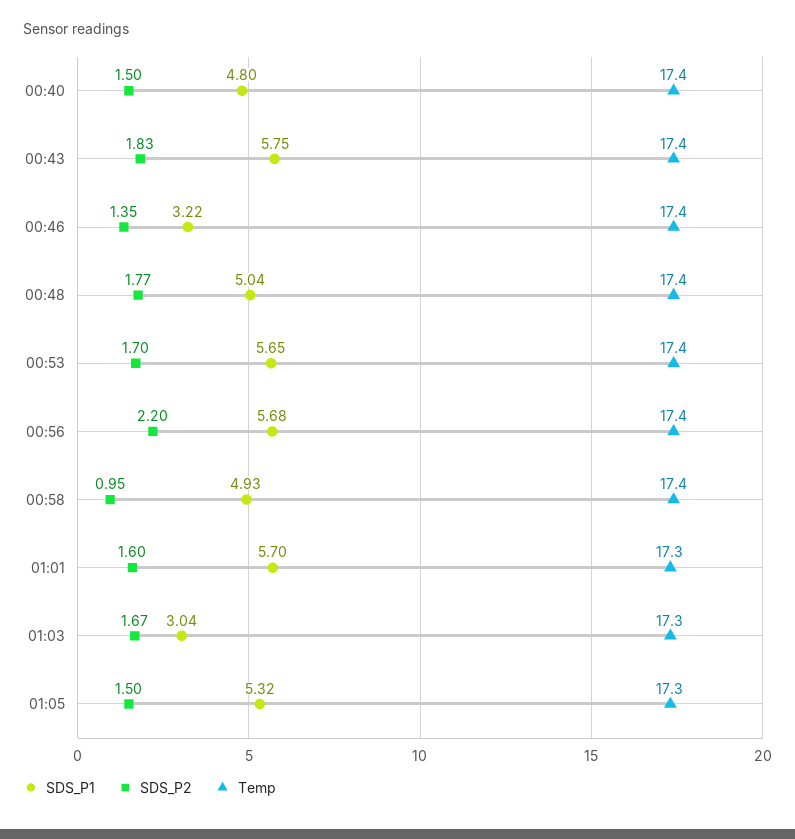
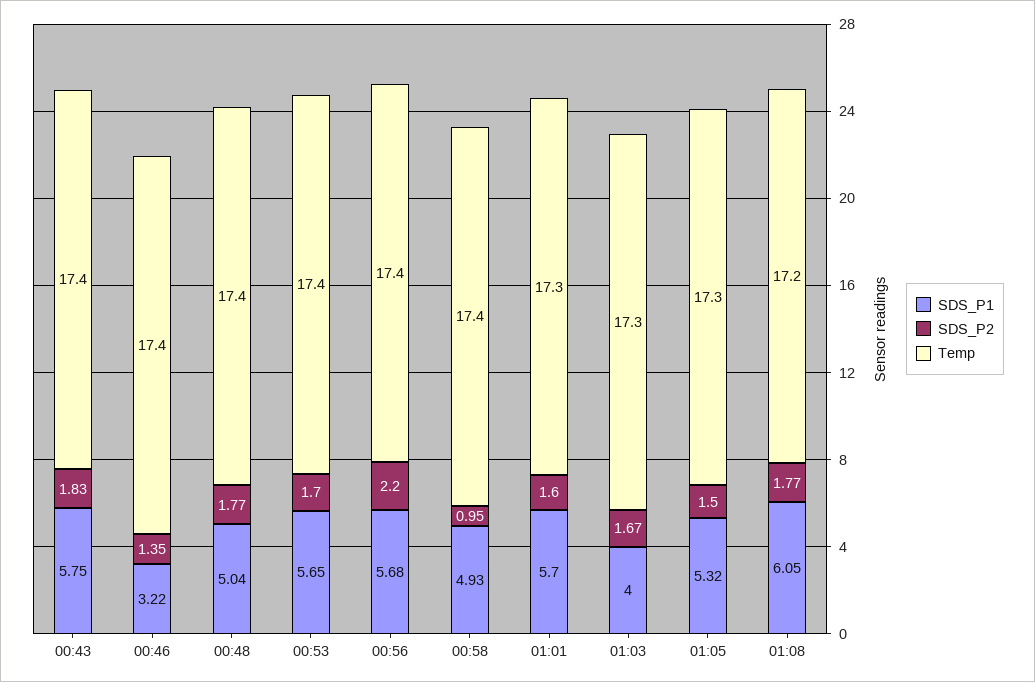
SDS_P1, 00:40: 4.8 -> none
SDS_P2, 00:40: 1.5 -> none
Temp, 00:40: 17.4 -> none
SDS_P1, 01:03: 3.04 -> 4
SDS_P1, 01:08: none -> 6.05
SDS_P2, 01:08: none -> 1.77
Temp, 01:08: none -> 17.2

